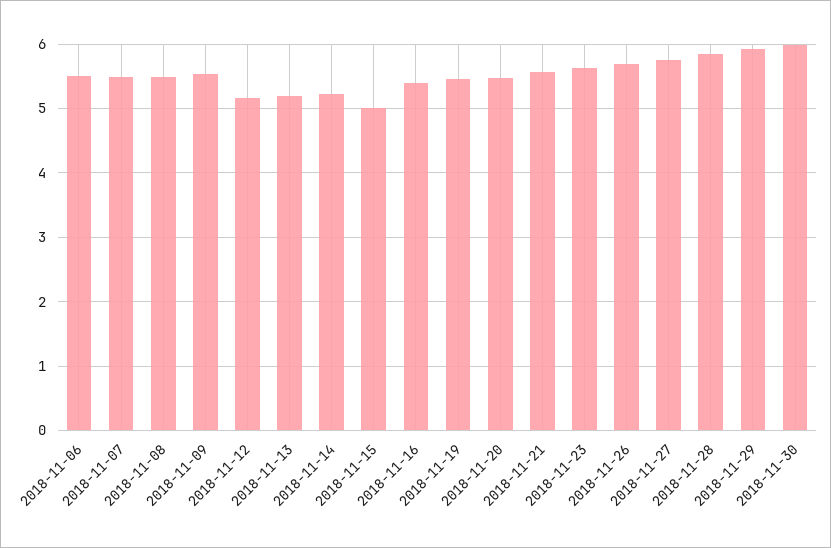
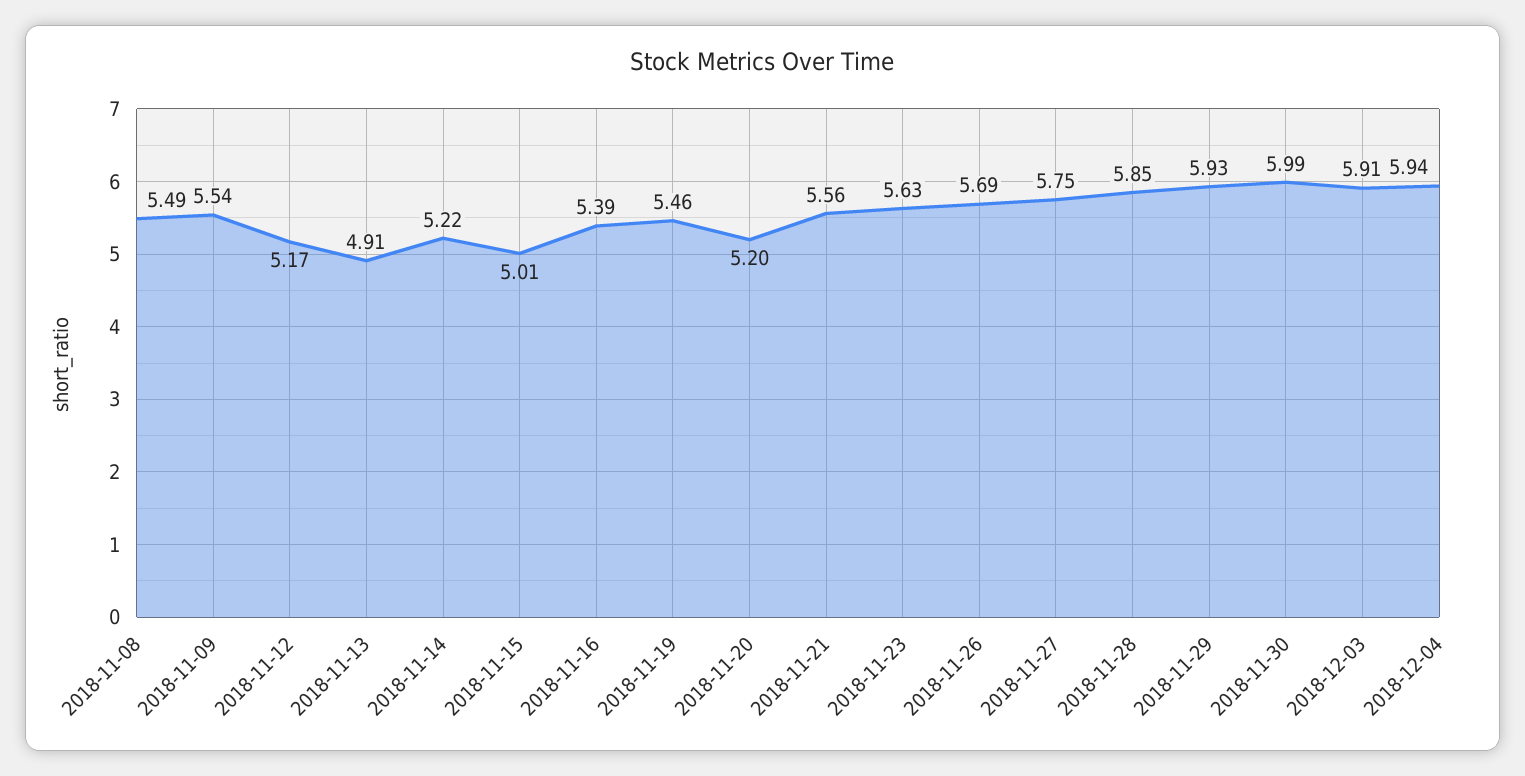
2018-11-06: 5.5 -> none
2018-11-07: 5.5 -> none
2018-11-13: 5.2 -> 4.91
2018-11-20: 5.5 -> 5.2
2018-12-03: none -> 5.91
2018-12-04: none -> 5.94

